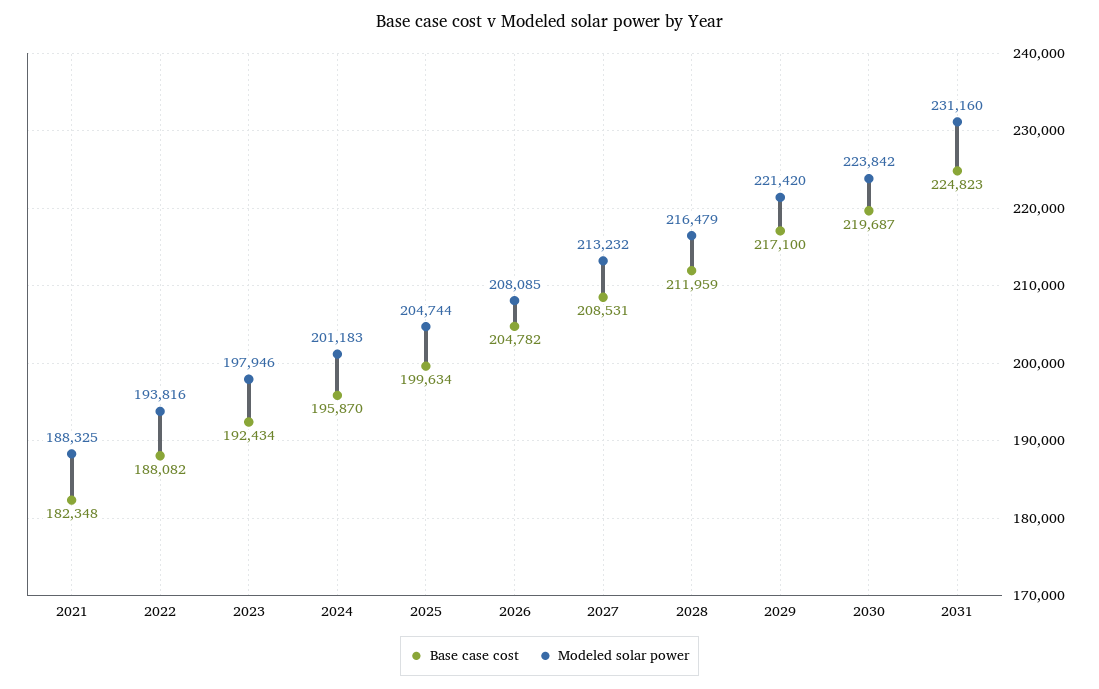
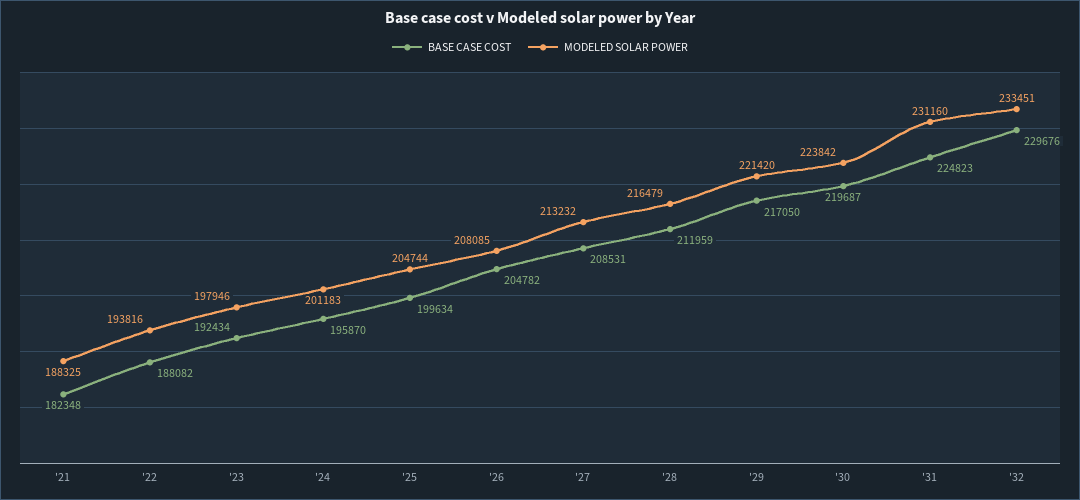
Base case cost, 2029: 217100 -> 217050
Base case cost, '32: none -> 229676
Modeled solar power, '32: none -> 233451

